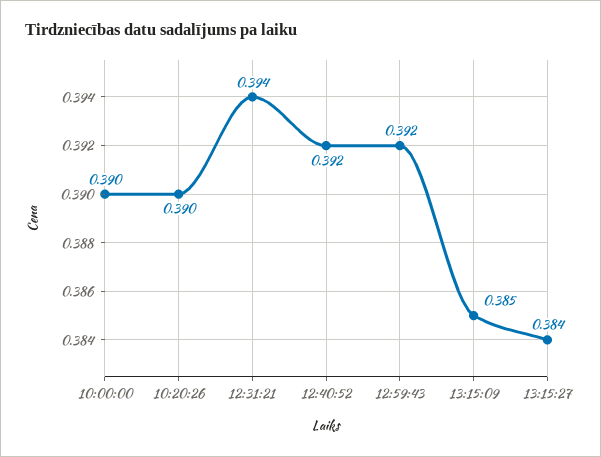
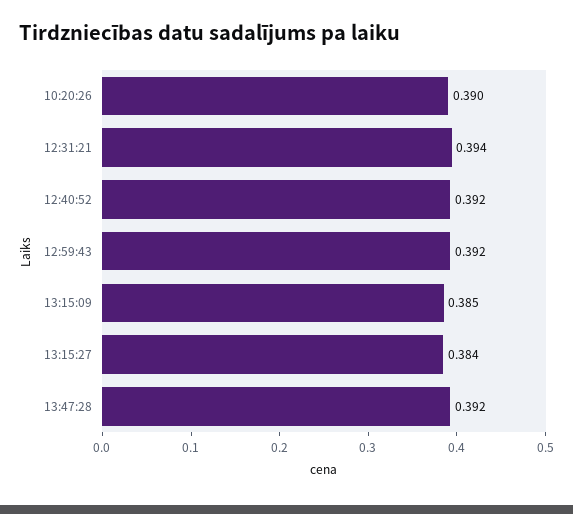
10:00:00: 0.39 -> none
13:47:28: none -> 0.392

